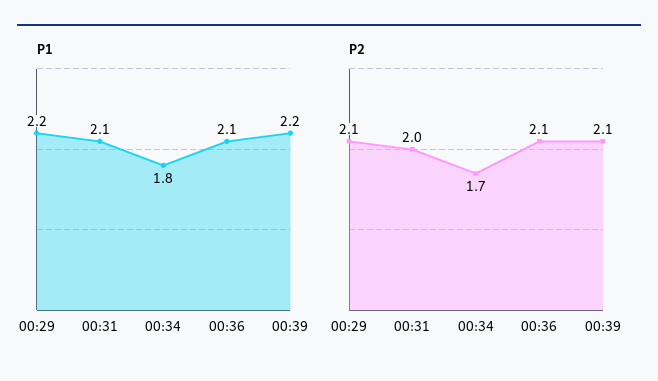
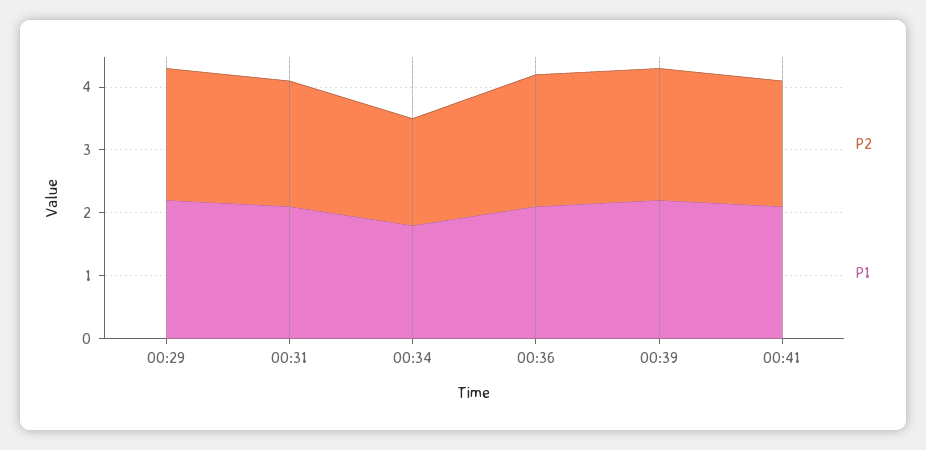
P2, 00:41: none -> 2
P1, 00:41: none -> 2

